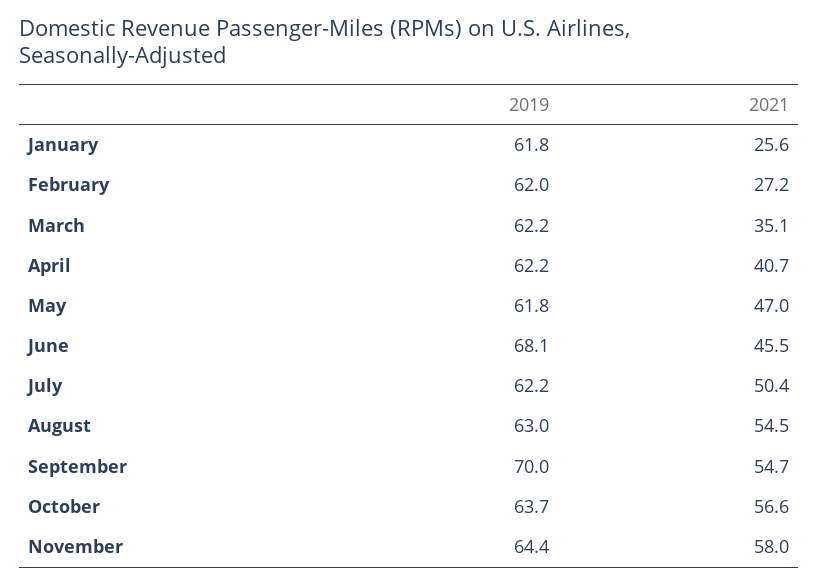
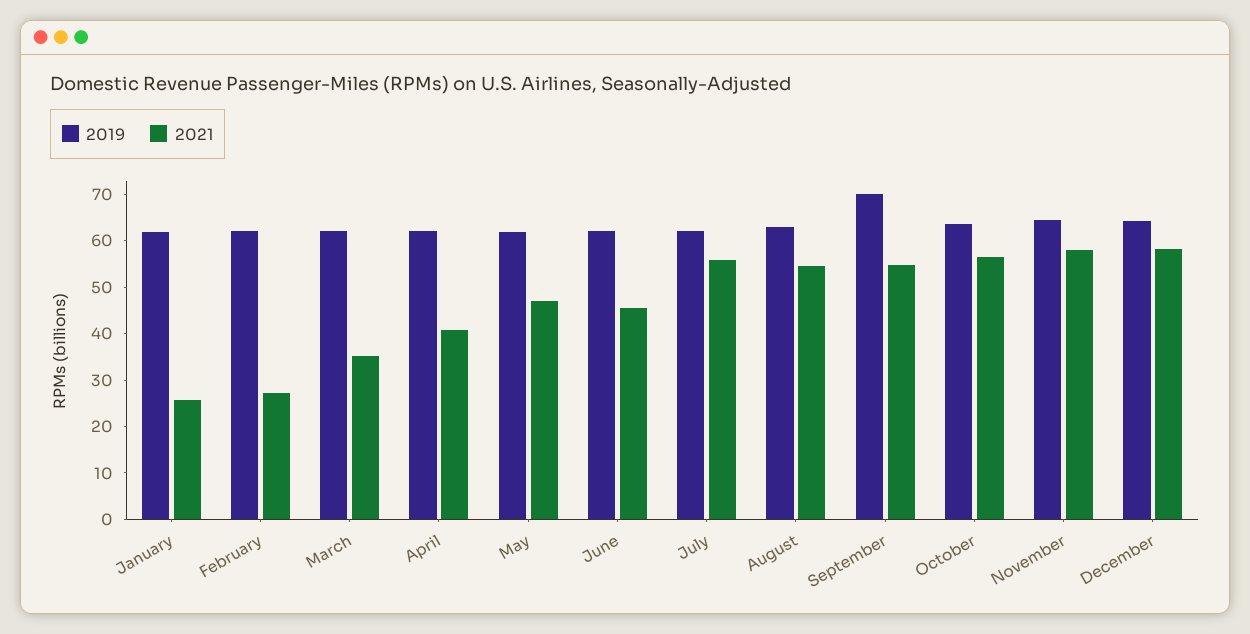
2019, June: 68.1 -> 62
2021, July: 50.4 -> 56
2019, December: none -> 64
2021, December: none -> 58

